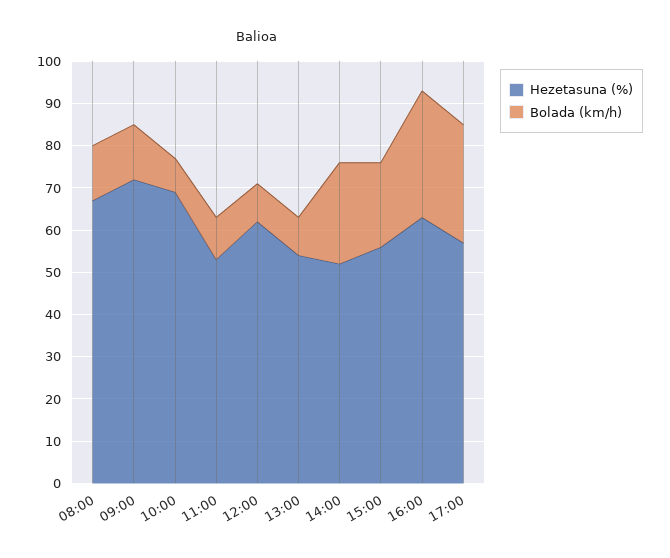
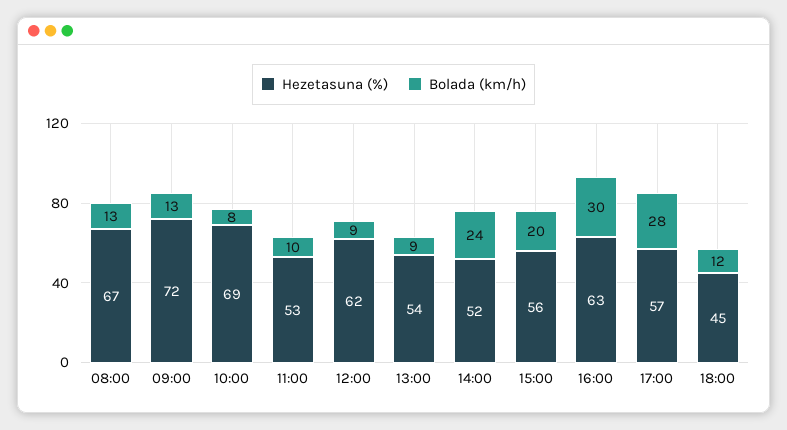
Hezetasuna (%), 18:00: none -> 45
Bolada (km/h), 18:00: none -> 12

